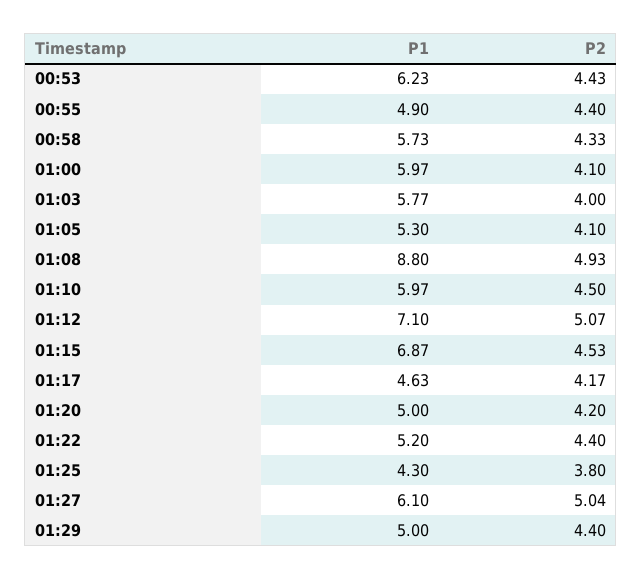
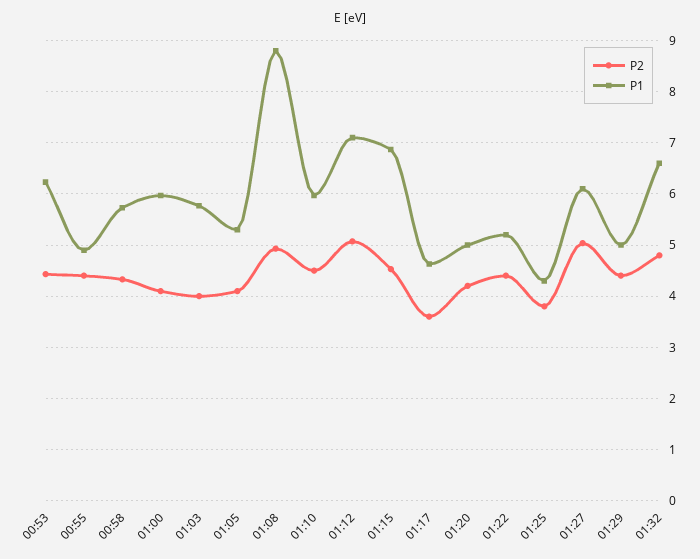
P2, 01:17: 4.17 -> 3.6
P2, 01:32: none -> 4.8
P1, 01:32: none -> 6.6

